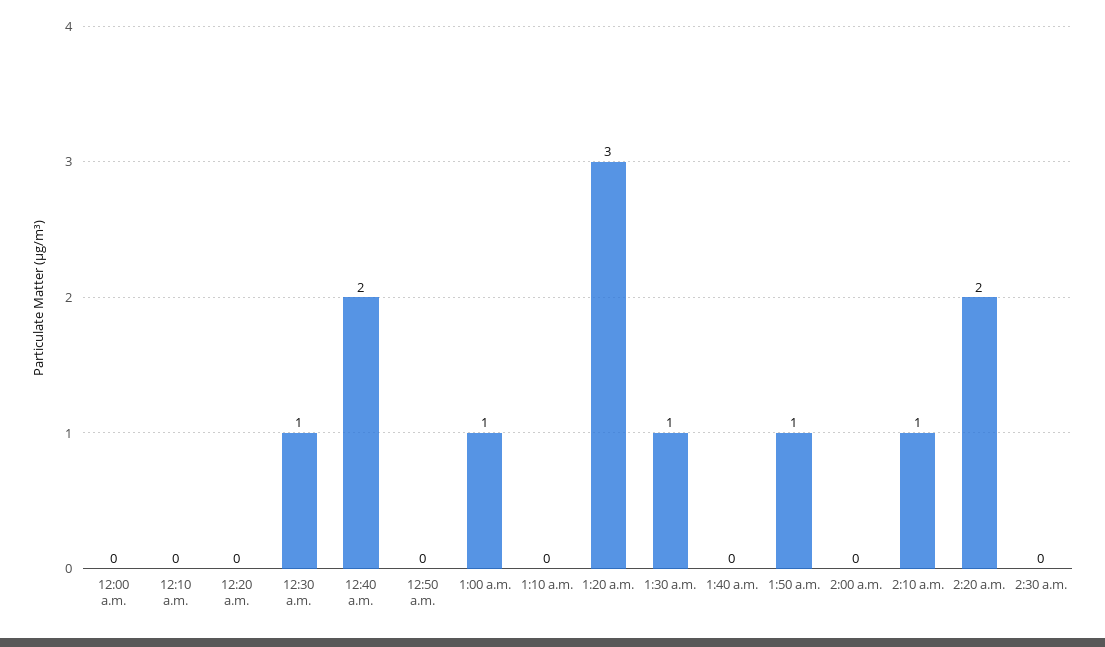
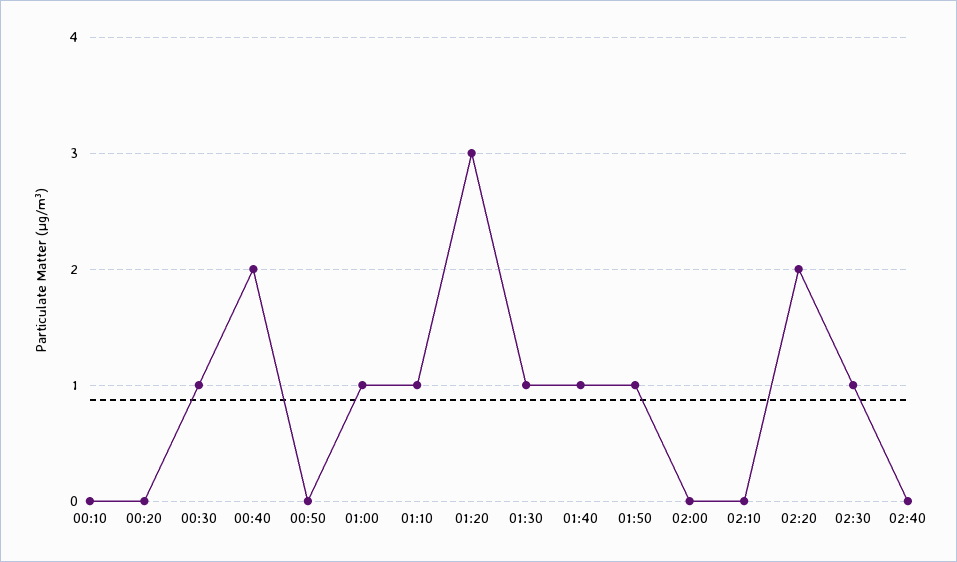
12:00 a.m.: 0 -> none
1:10 a.m.: 0 -> 1
1:40 a.m.: 0 -> 1
2:10 a.m.: 1 -> 0
2:30 a.m.: 0 -> 1
02:40: none -> 0

